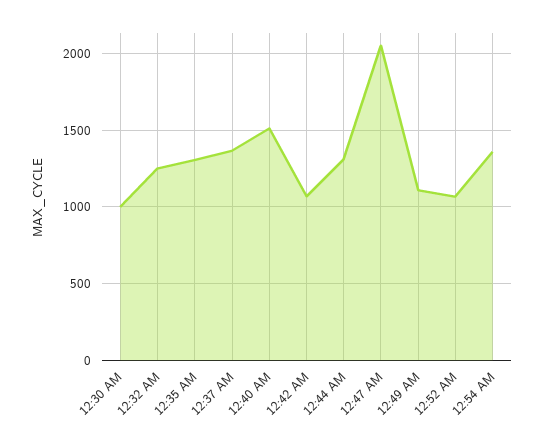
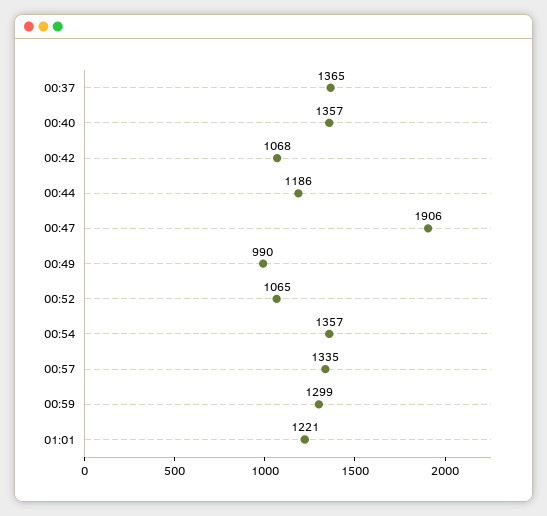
12:30 AM: 1000 -> none
12:32 AM: 1250 -> none
12:35 AM: 1300 -> none
12:40 AM: 1500 -> 1357
12:44 AM: 1300 -> 1186
12:47 AM: 2050 -> 1906
12:49 AM: 1100 -> 990
00:57: none -> 1335
00:59: none -> 1299
01:01: none -> 1221

